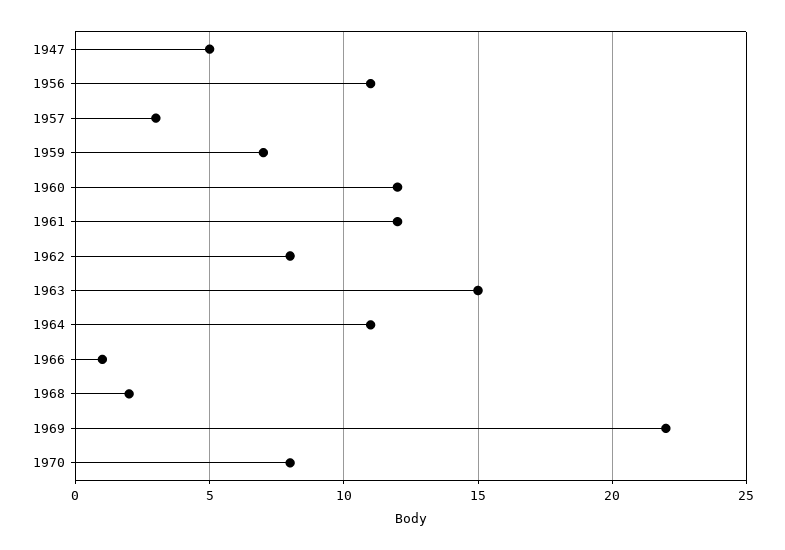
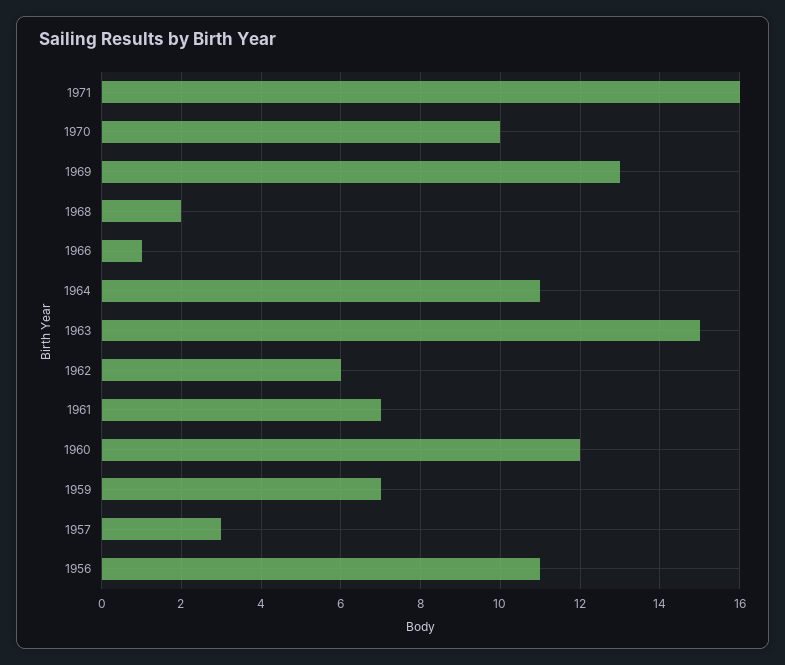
1947: 5 -> none
1961: 12 -> 7
1962: 8 -> 6
1969: 22 -> 13
1970: 8 -> 10
1971: none -> 16

